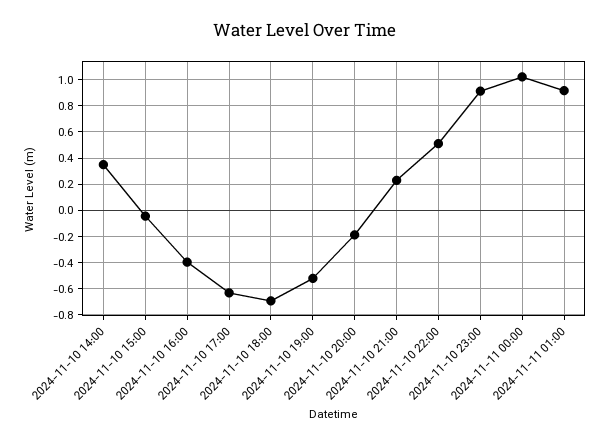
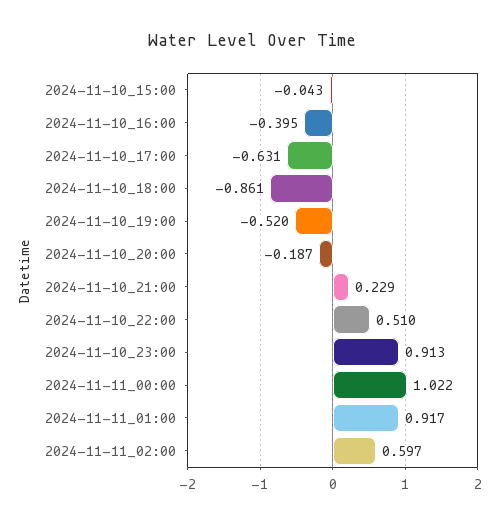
2024-11-10 14:00: 0.35 -> none
2024-11-10 18:00: -0.7 -> -0.861
2024-11-11_02:00: none -> 0.597

